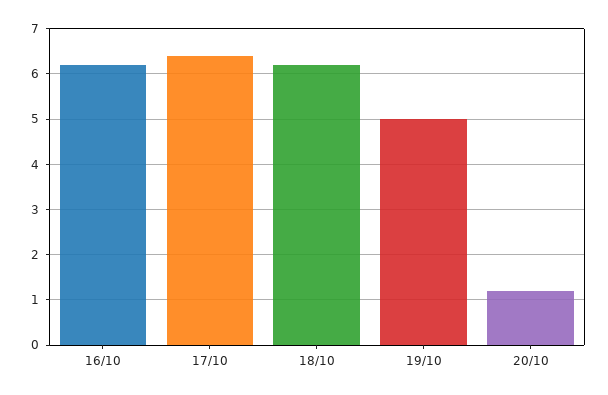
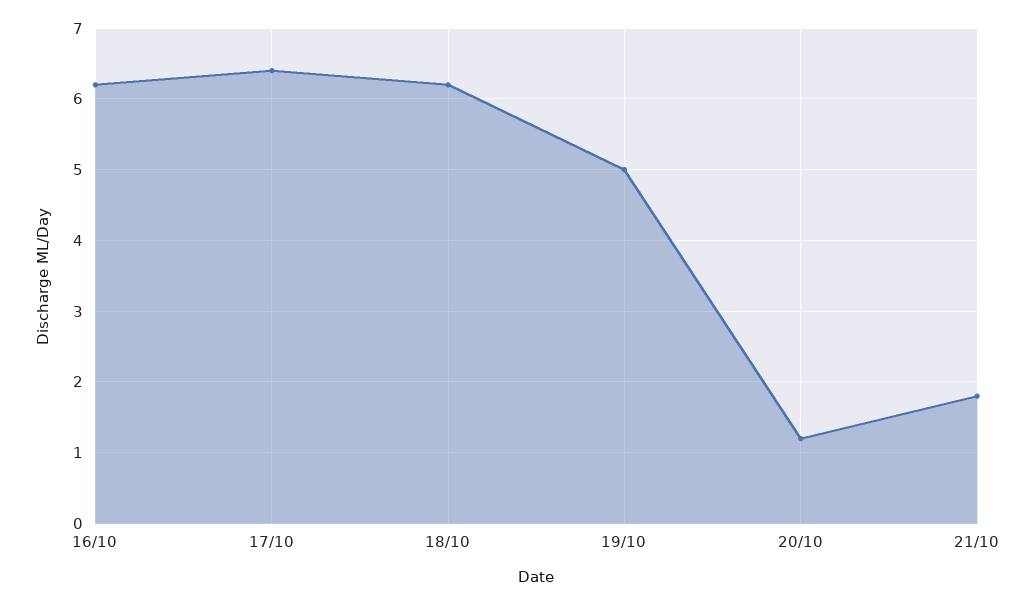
21/10: none -> 1.8

